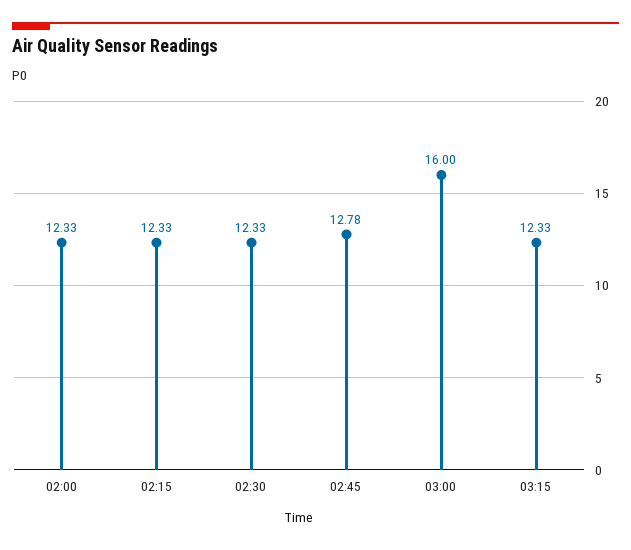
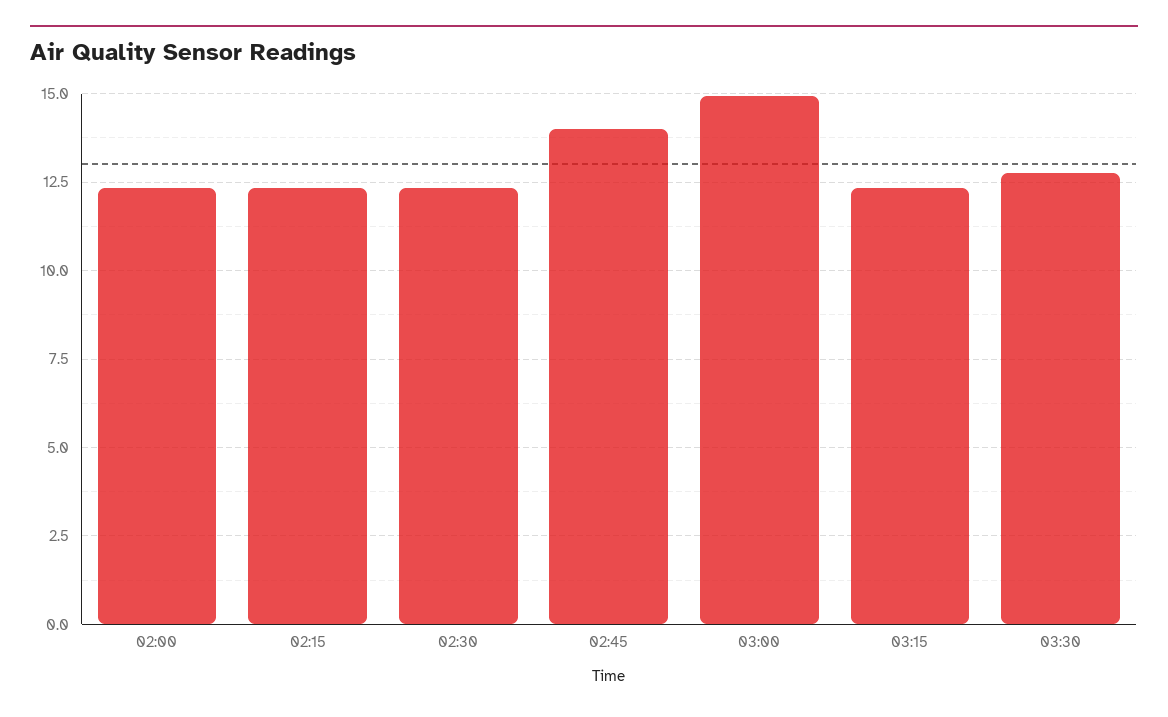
02:45: 12.78 -> 14
03:00: 16 -> 15
03:30: none -> 12.75

